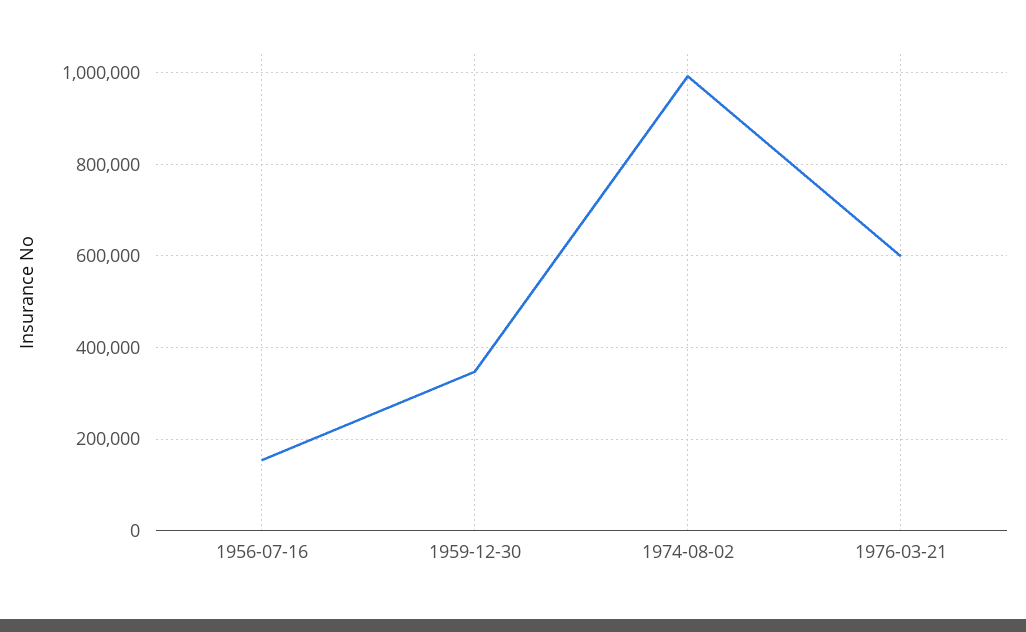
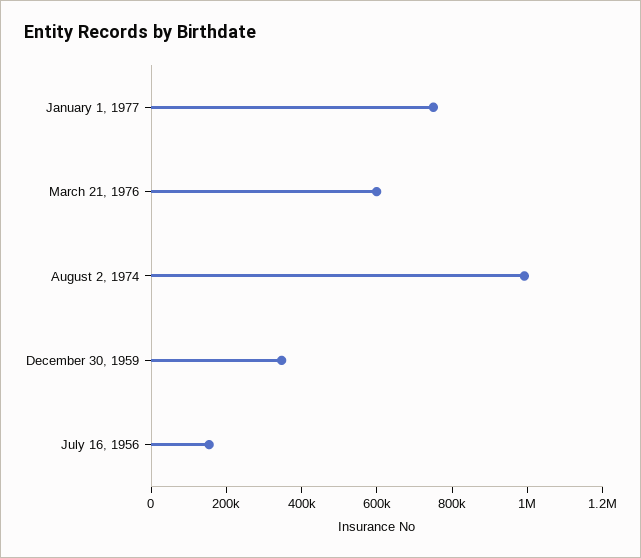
January 1, 1977: none -> 750000

